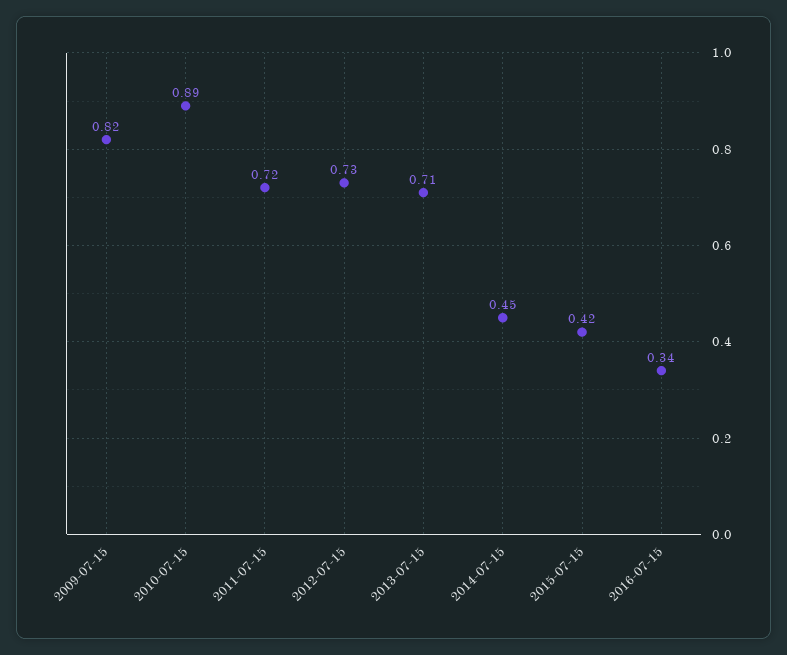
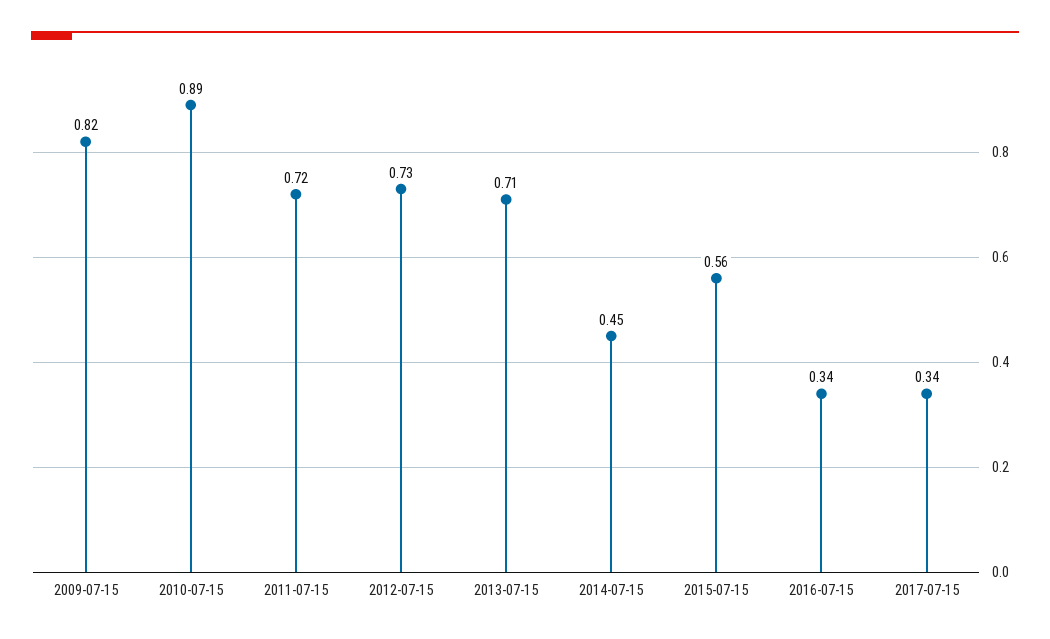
2015-07-15: 0.42 -> 0.56
2017-07-15: none -> 0.34

